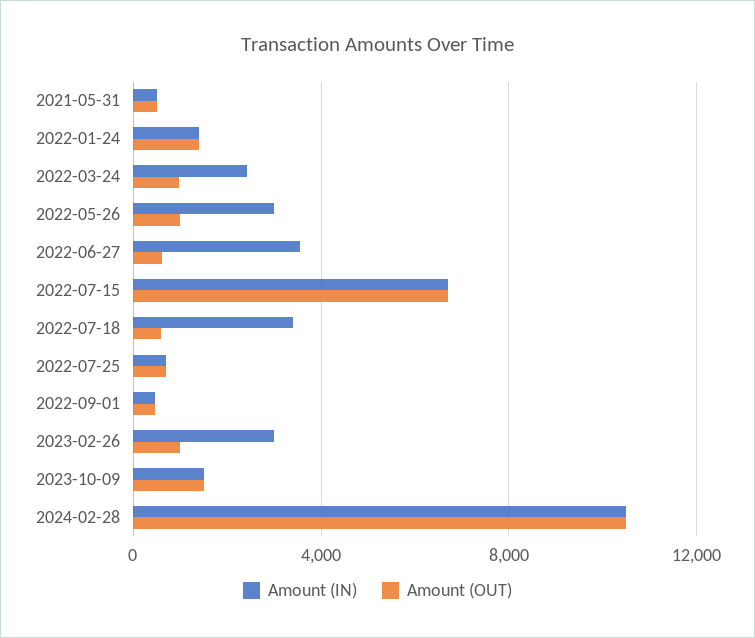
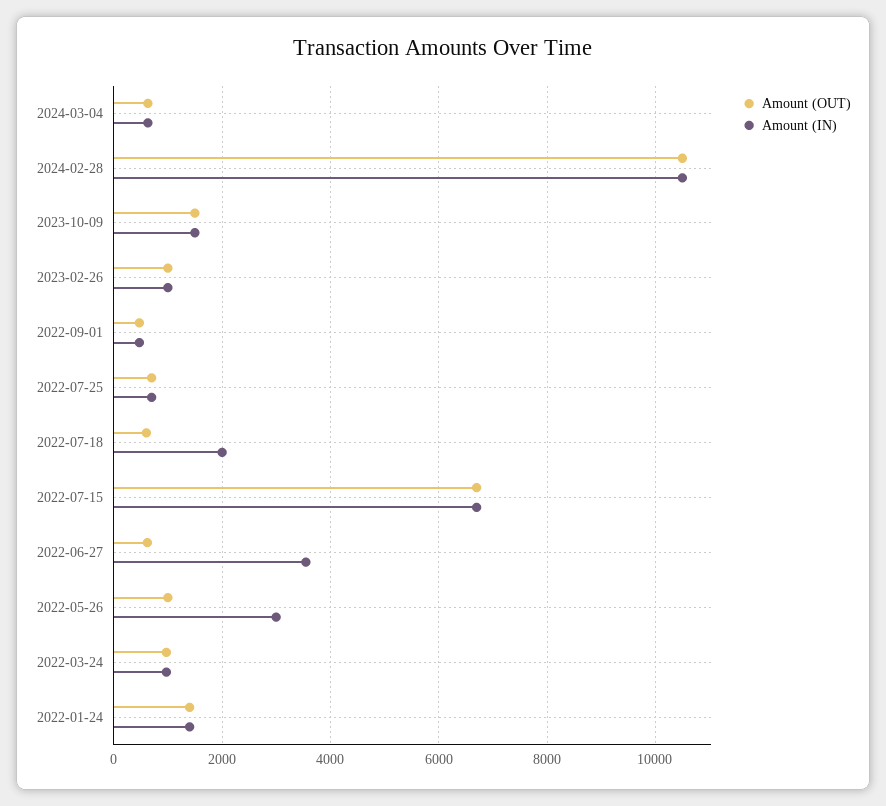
Amount (IN), 2021-05-31: 500 -> none
Amount (OUT), 2021-05-31: 500 -> none
Amount (IN), 2022-03-24: 2500 -> 1000
Amount (IN), 2022-07-18: 3500 -> 2000
Amount (IN), 2023-02-26: 3000 -> 1000
Amount (OUT), 2024-03-04: none -> 600
Amount (IN), 2024-03-04: none -> 600

